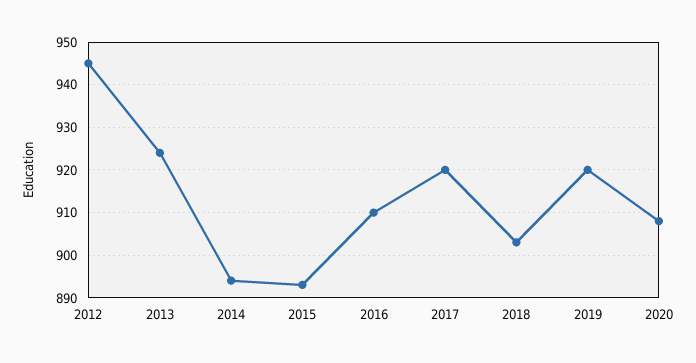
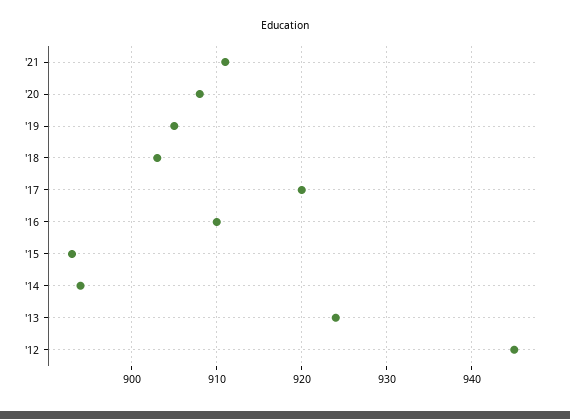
2019: 920 -> 905
'21: none -> 911

